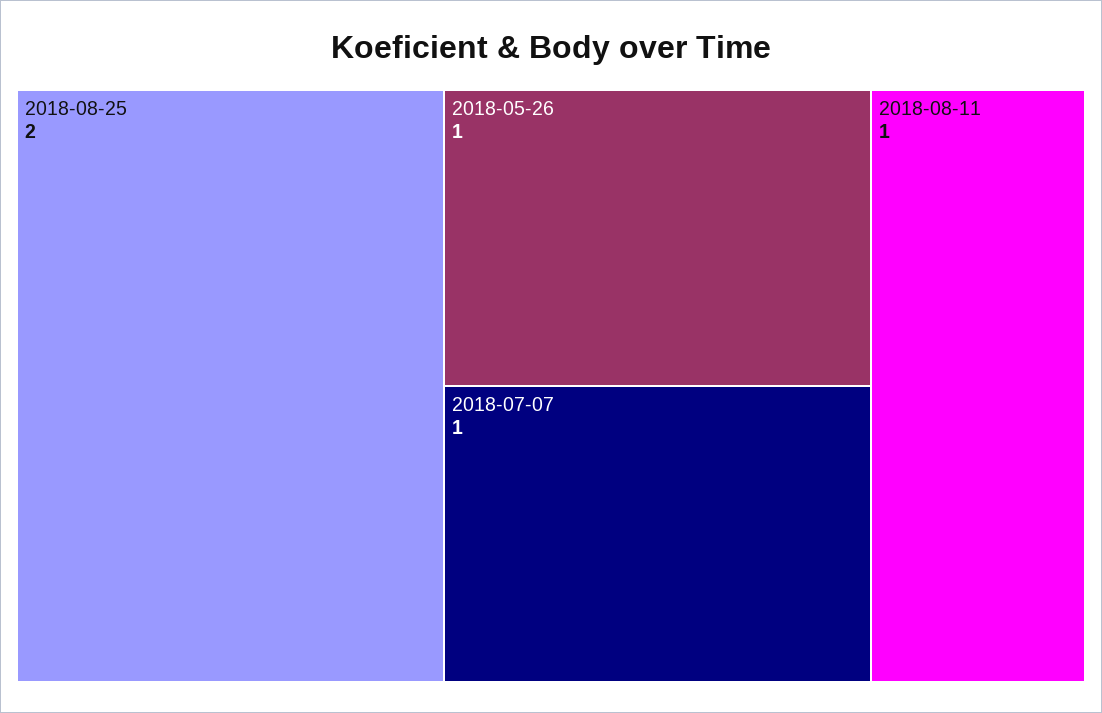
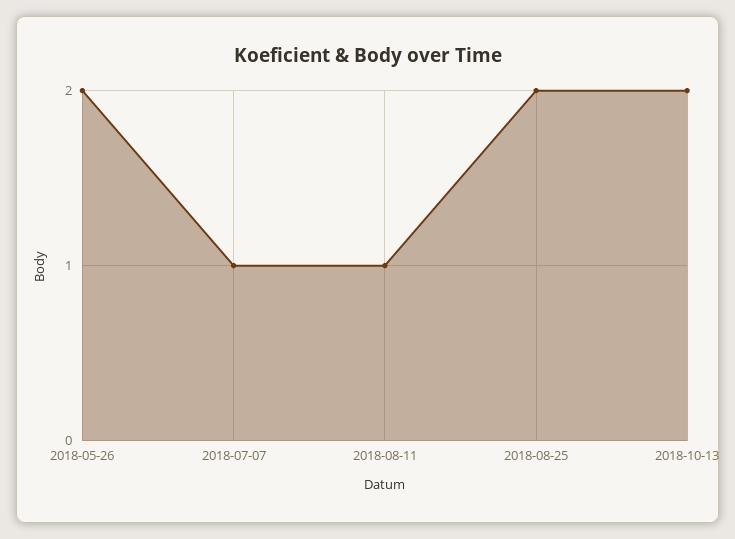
2018-05-26: 1 -> 2
2018-10-13: none -> 2

